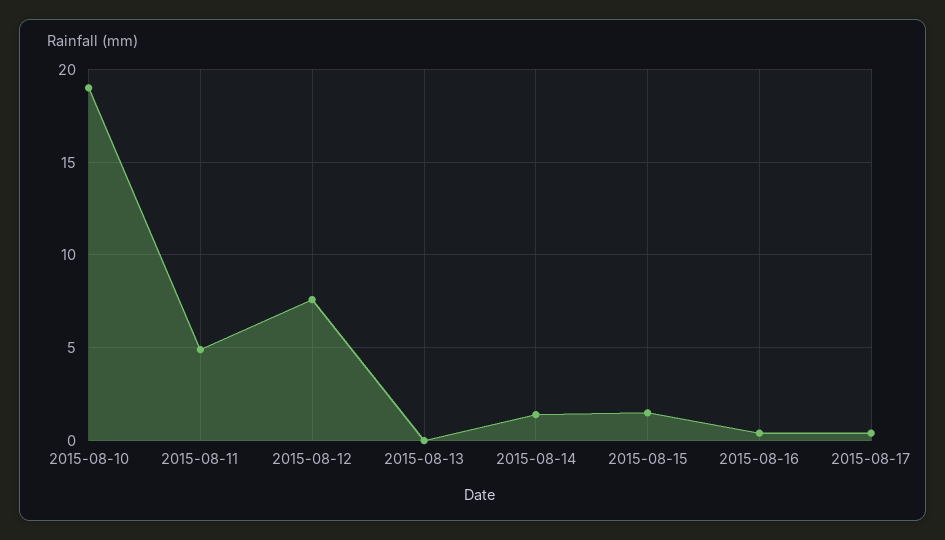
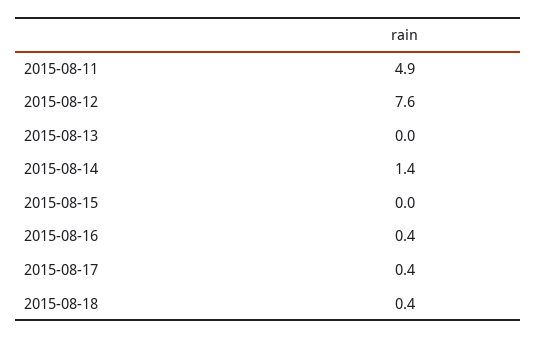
2015-08-10: 19 -> none
2015-08-15: 1.5 -> 0
2015-08-18: none -> 0.4

